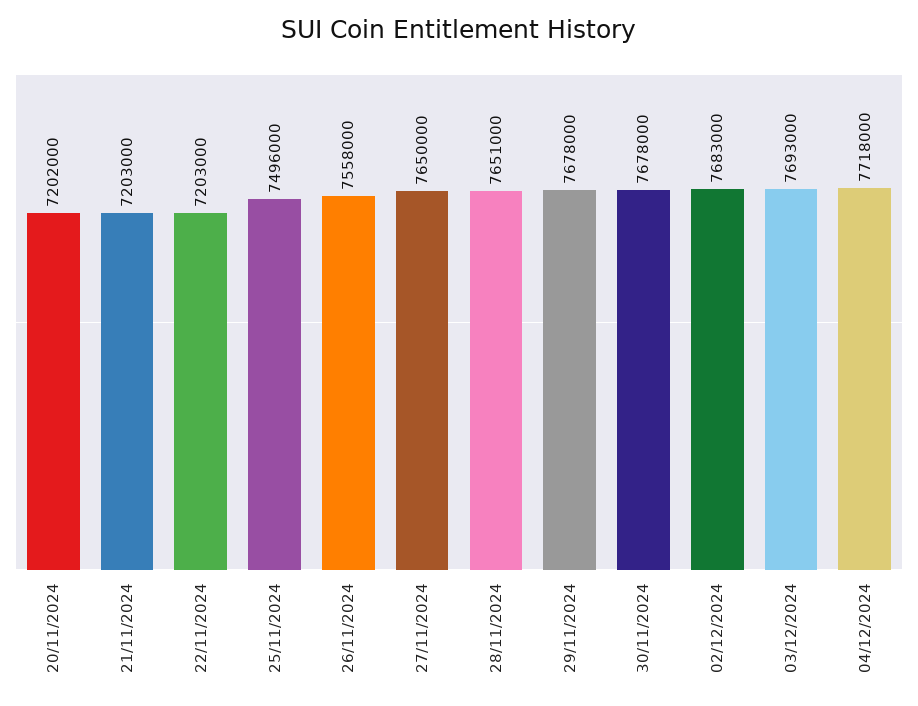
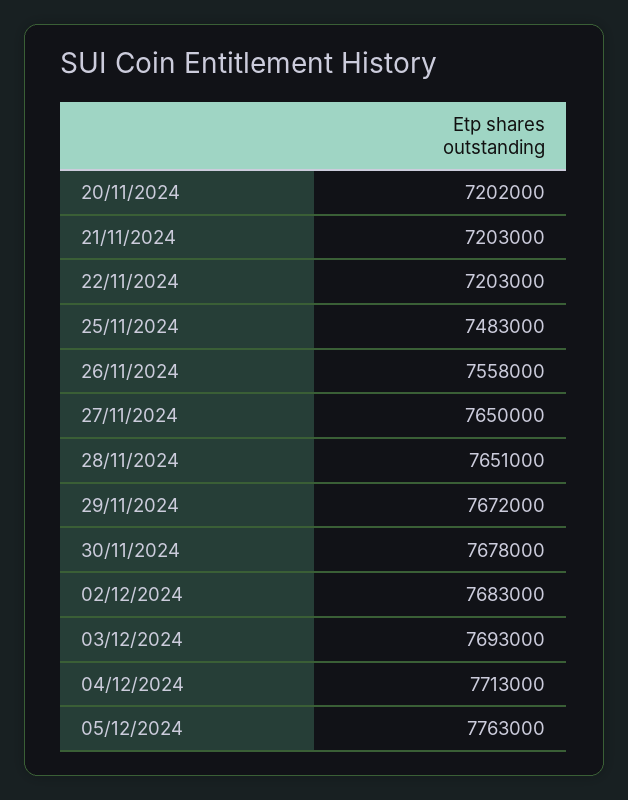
25/11/2024: 7496000 -> 7483000
29/11/2024: 7678000 -> 7672000
04/12/2024: 7718000 -> 7713000
05/12/2024: none -> 7763000

